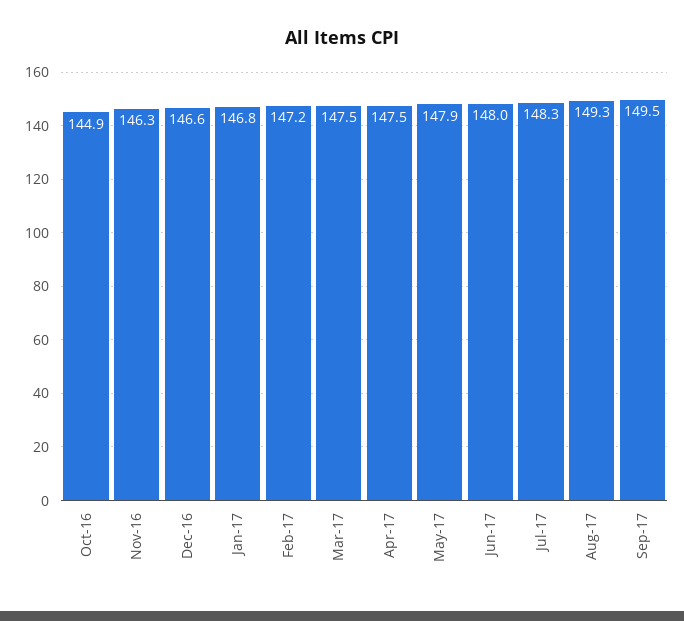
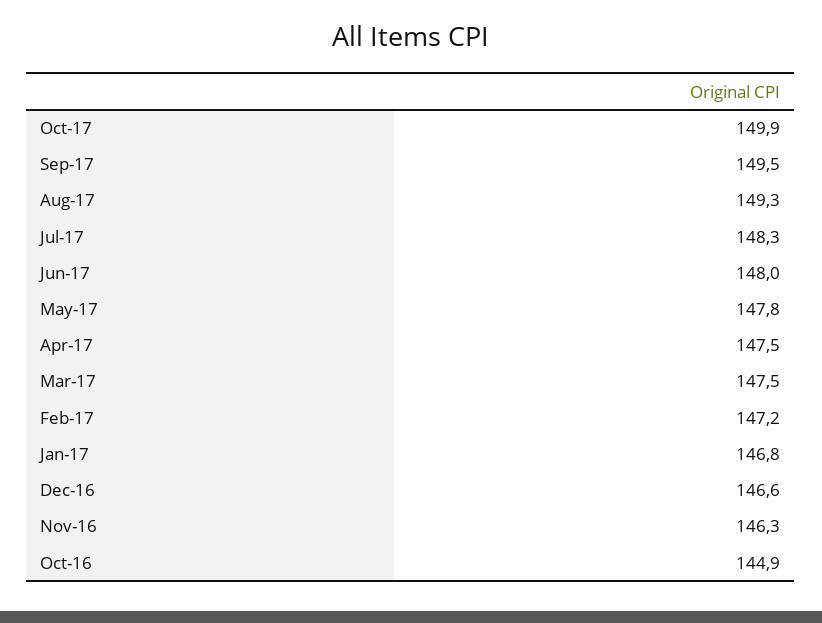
May-17: 147.9 -> 147.8
Oct-17: none -> 149.9

